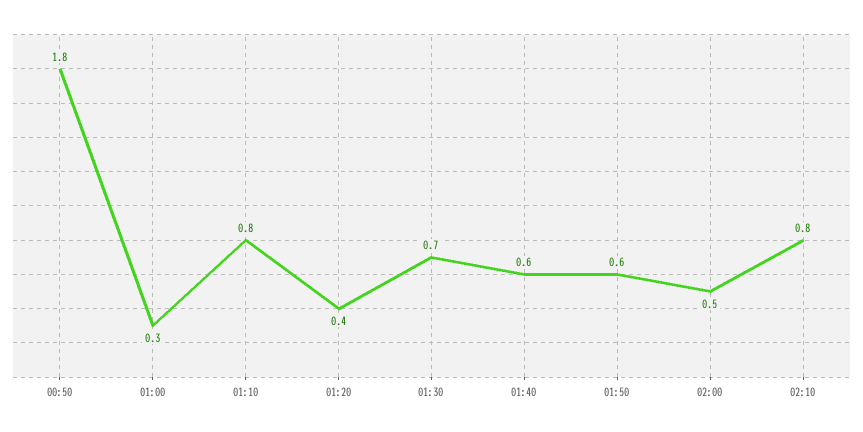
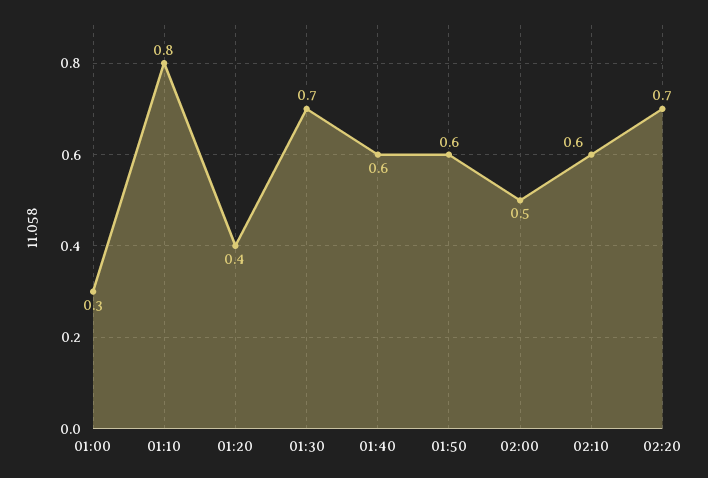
00:50: 1.8 -> none
02:10: 0.8 -> 0.6
02:20: none -> 0.7

